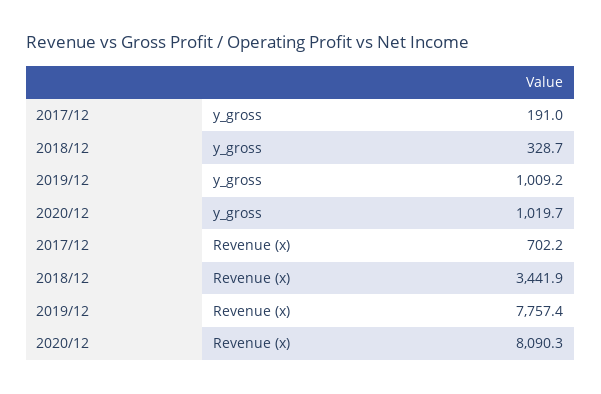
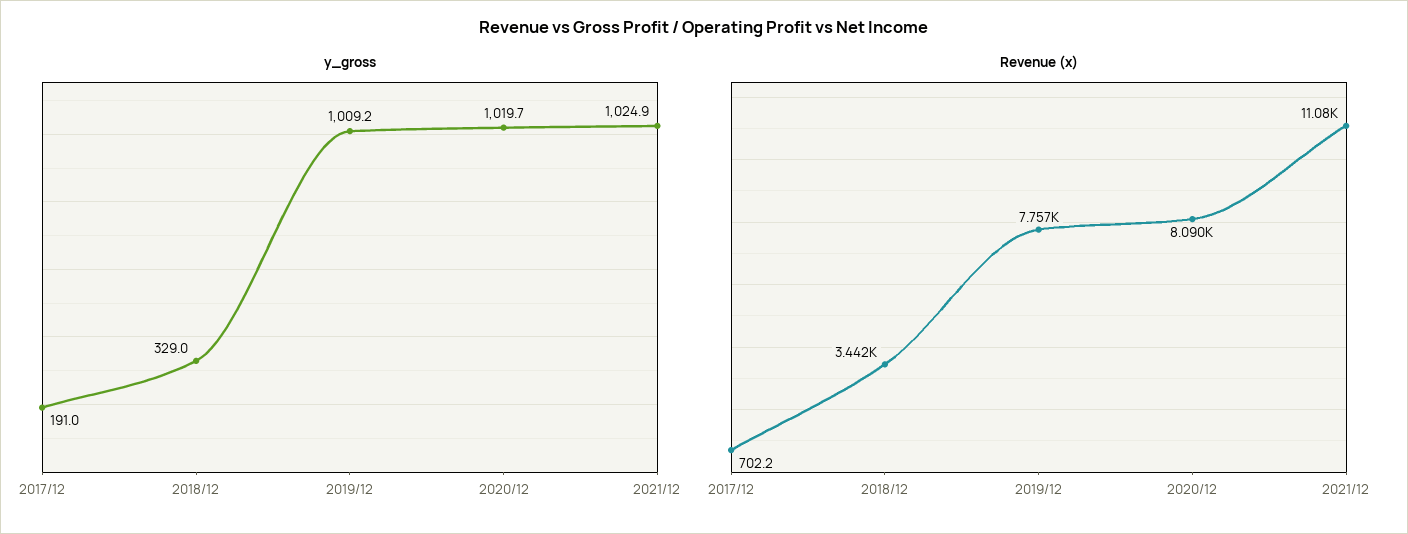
y_gross, 2018/12: 328.7 -> 329
y_gross, 2021/12: none -> 1024.9
Revenue (x), 2021/12: none -> 11080

